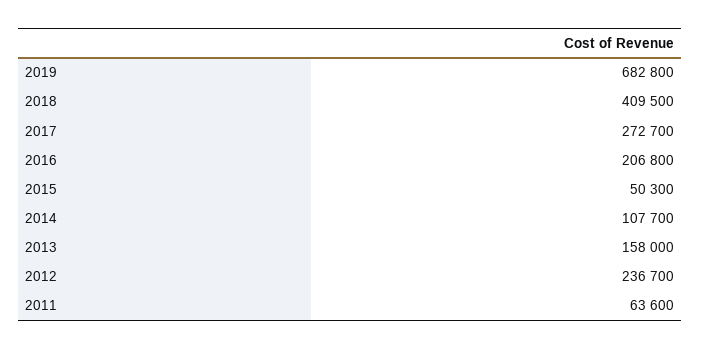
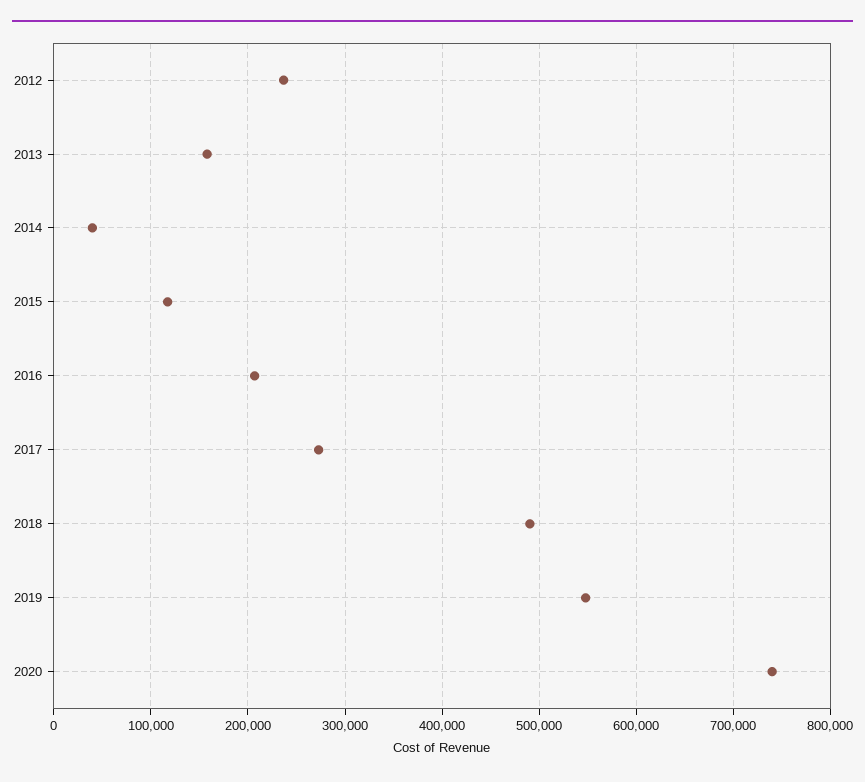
2019: 682800 -> 550000
2018: 409500 -> 490000
2015: 50300 -> 120000
2014: 107700 -> 40000
2011: 63600 -> none
2020: none -> 740000

